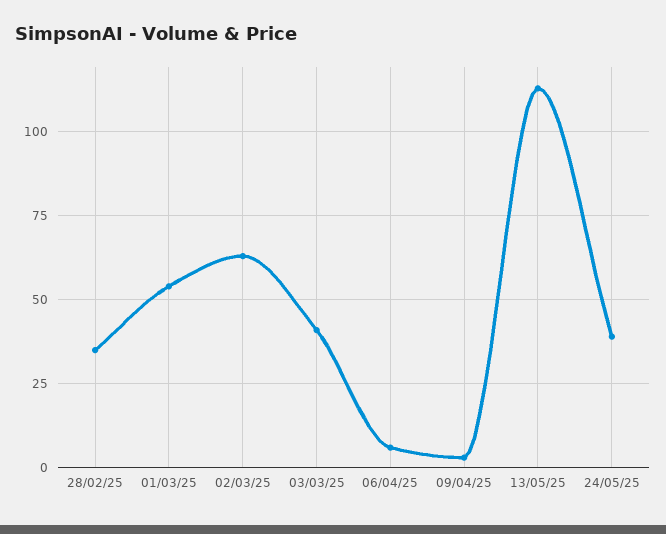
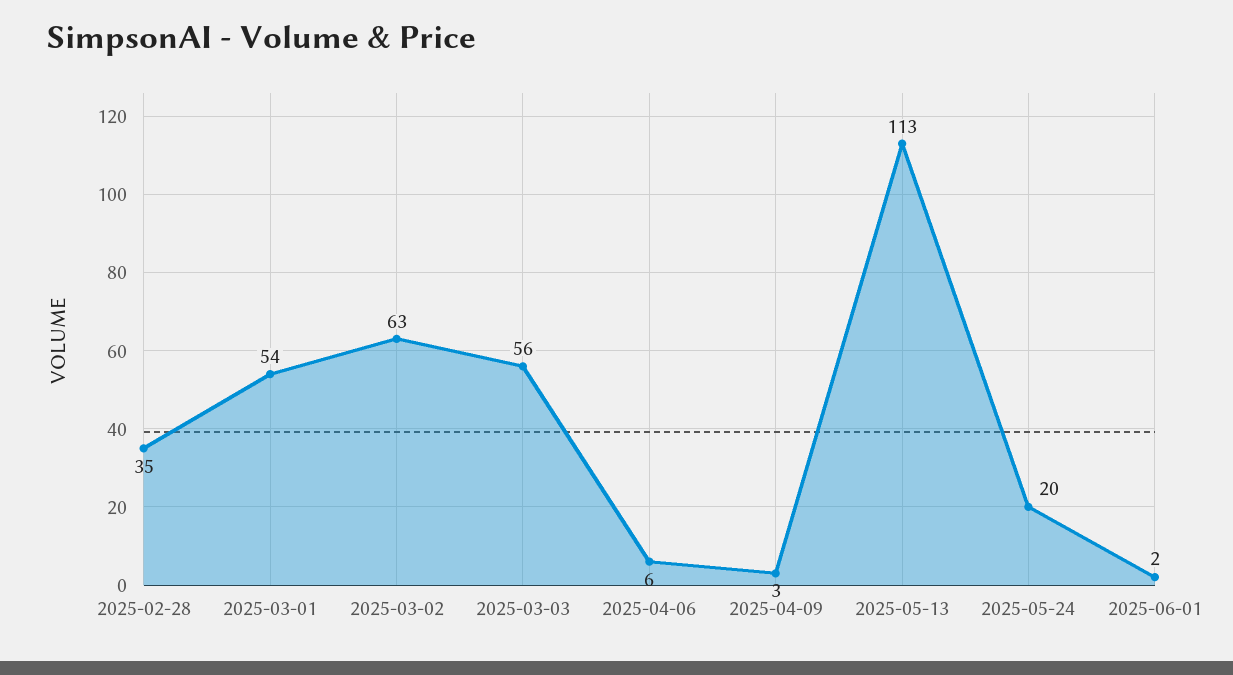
03/03/25: 40 -> 56
24/05/25: 40 -> 20
2025-06-01: none -> 2

